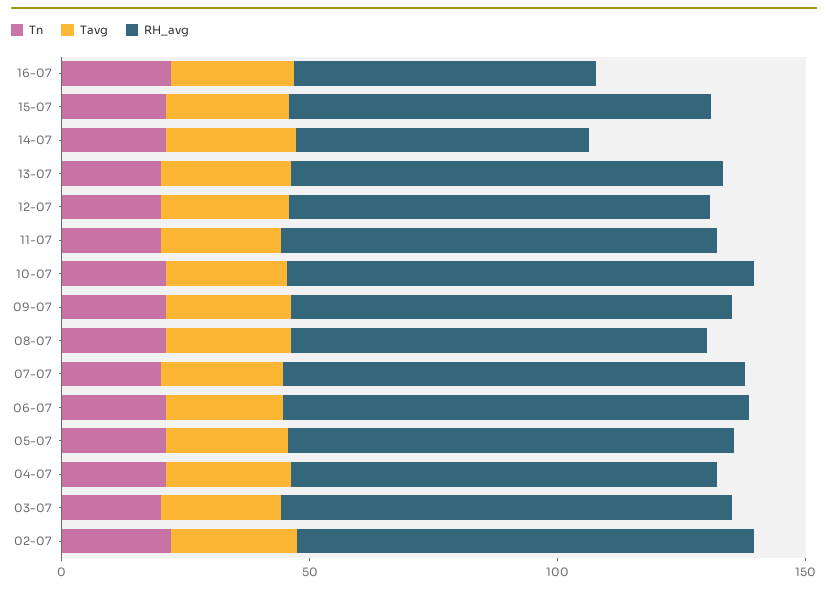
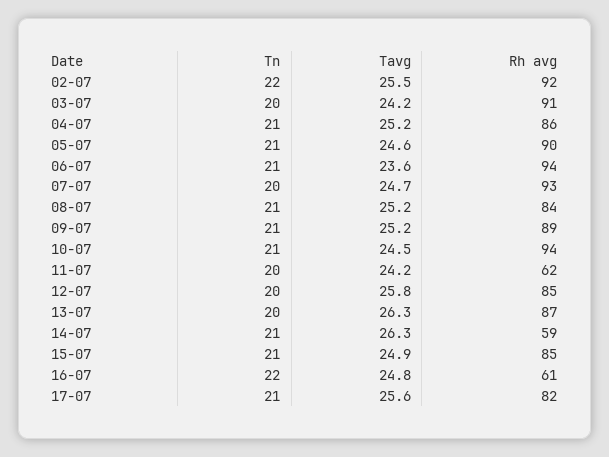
RH_avg, 11-07: 90 -> 62
Tn, 17-07: none -> 21
Tavg, 17-07: none -> 25.6
RH_avg, 17-07: none -> 82

